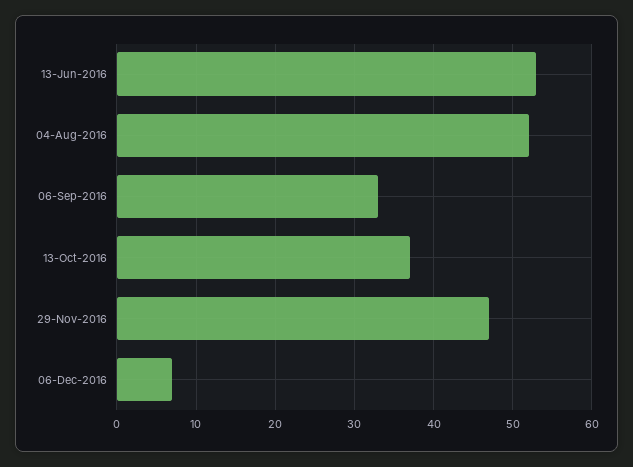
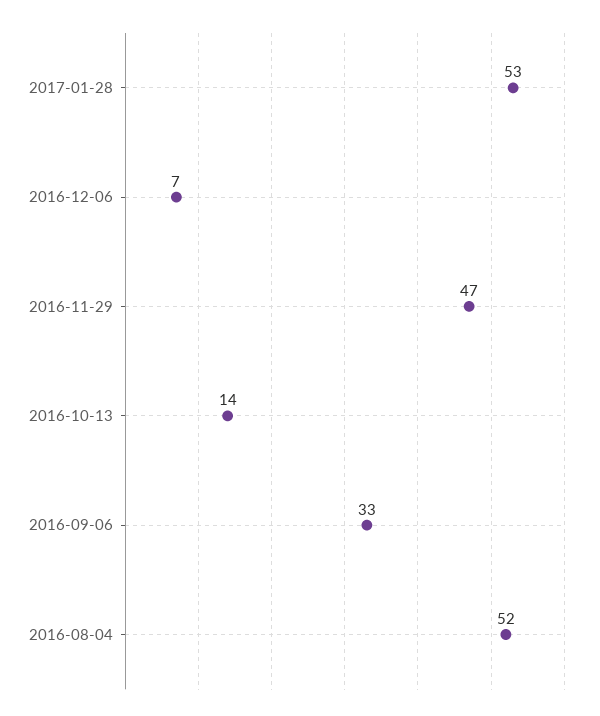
13-Jun-2016: 53 -> none
13-Oct-2016: 37 -> 14
2017-01-28: none -> 53

